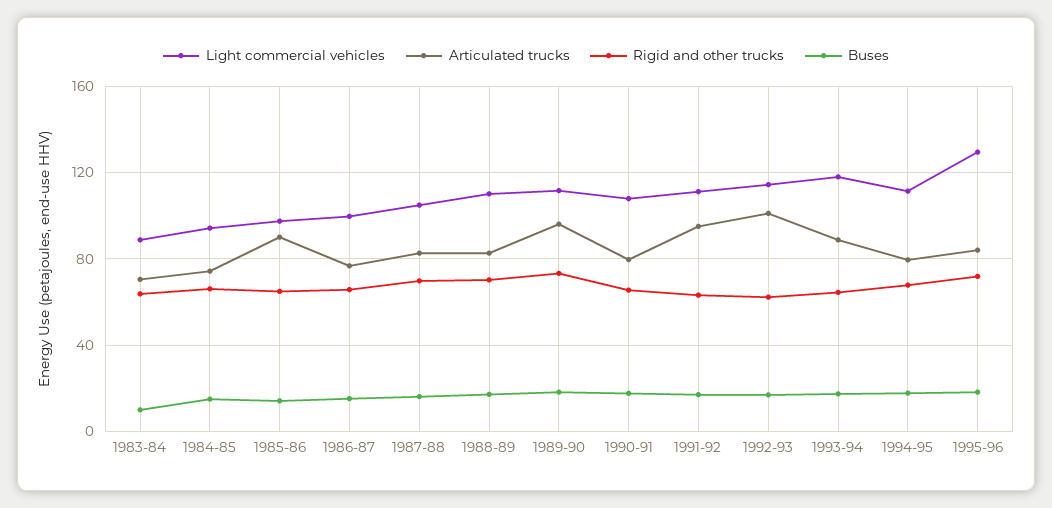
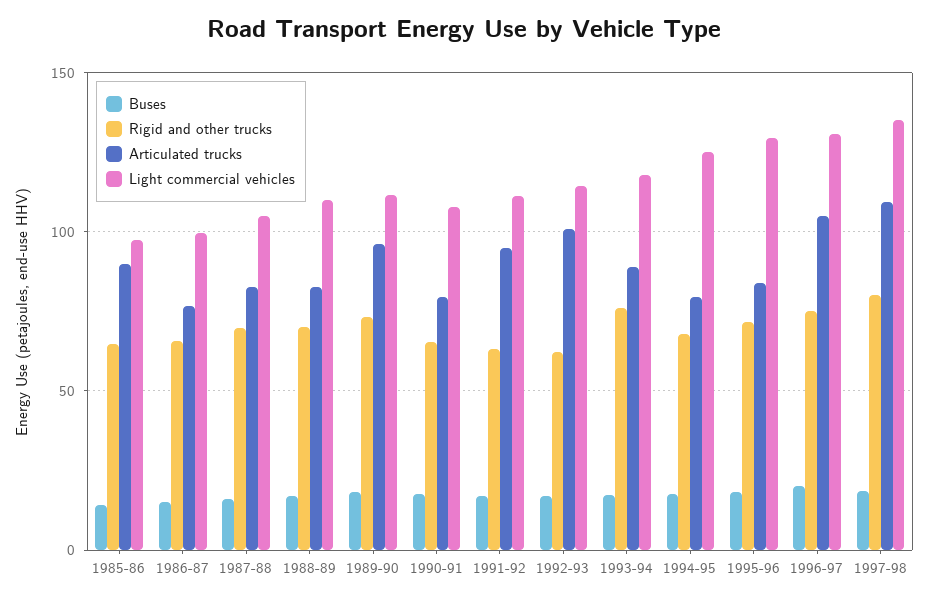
Light commercial vehicles, 1983-84: 90 -> none
Articulated trucks, 1983-84: 70 -> none
Rigid and other trucks, 1983-84: 65 -> none
Buses, 1983-84: 10 -> none
Light commercial vehicles, 1984-85: 95 -> none
Articulated trucks, 1984-85: 75 -> none
Rigid and other trucks, 1984-85: 65 -> none
Buses, 1984-85: 15 -> none
Rigid and other trucks, 1993-94: 65 -> 75
Light commercial vehicles, 1994-95: 110 -> 125
Buses, 1996-97: none -> 20
Rigid and other trucks, 1996-97: none -> 75
Articulated trucks, 1996-97: none -> 105
Light commercial vehicles, 1996-97: none -> 130
Buses, 1997-98: none -> 20
Rigid and other trucks, 1997-98: none -> 80
Articulated trucks, 1997-98: none -> 110
Light commercial vehicles, 1997-98: none -> 135

